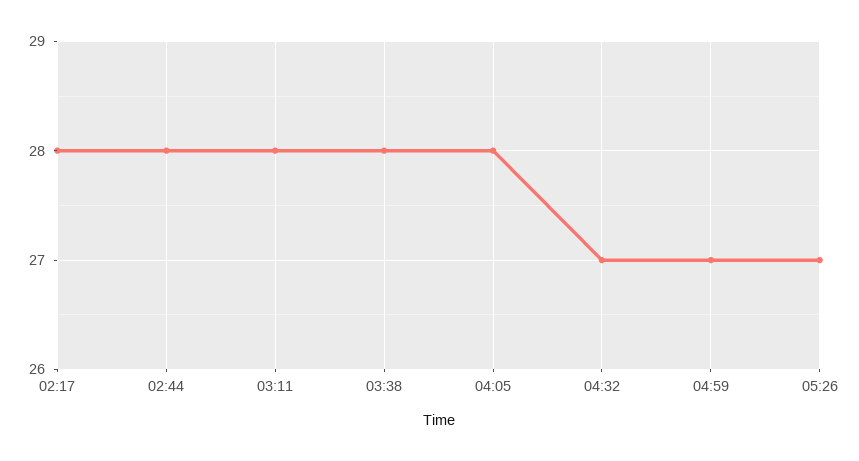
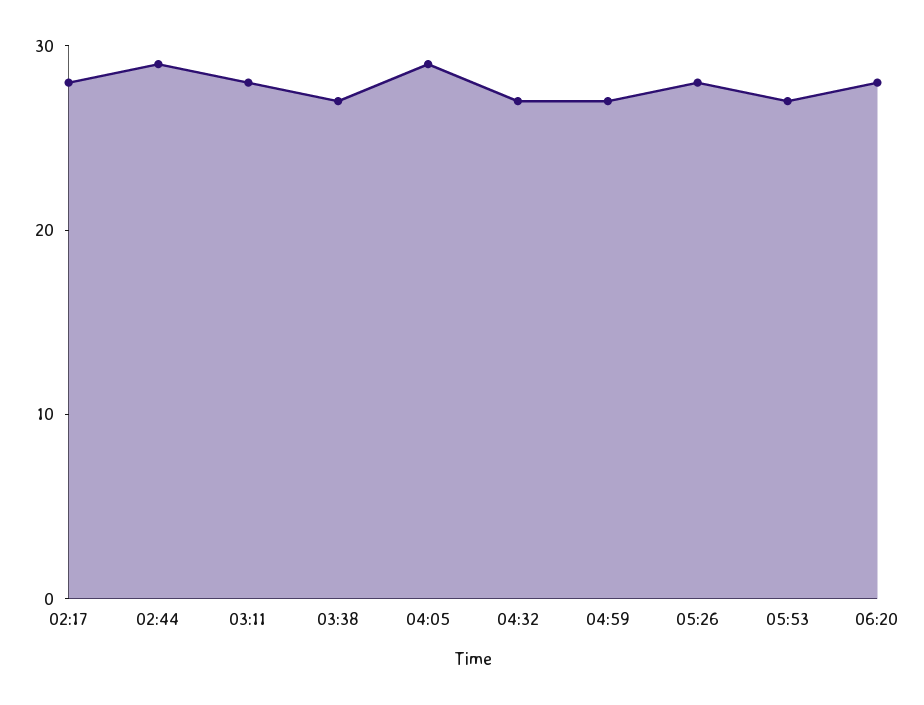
02:44: 28 -> 29
03:38: 28 -> 27
04:05: 28 -> 29
05:26: 27 -> 28
05:53: none -> 27
06:20: none -> 28

